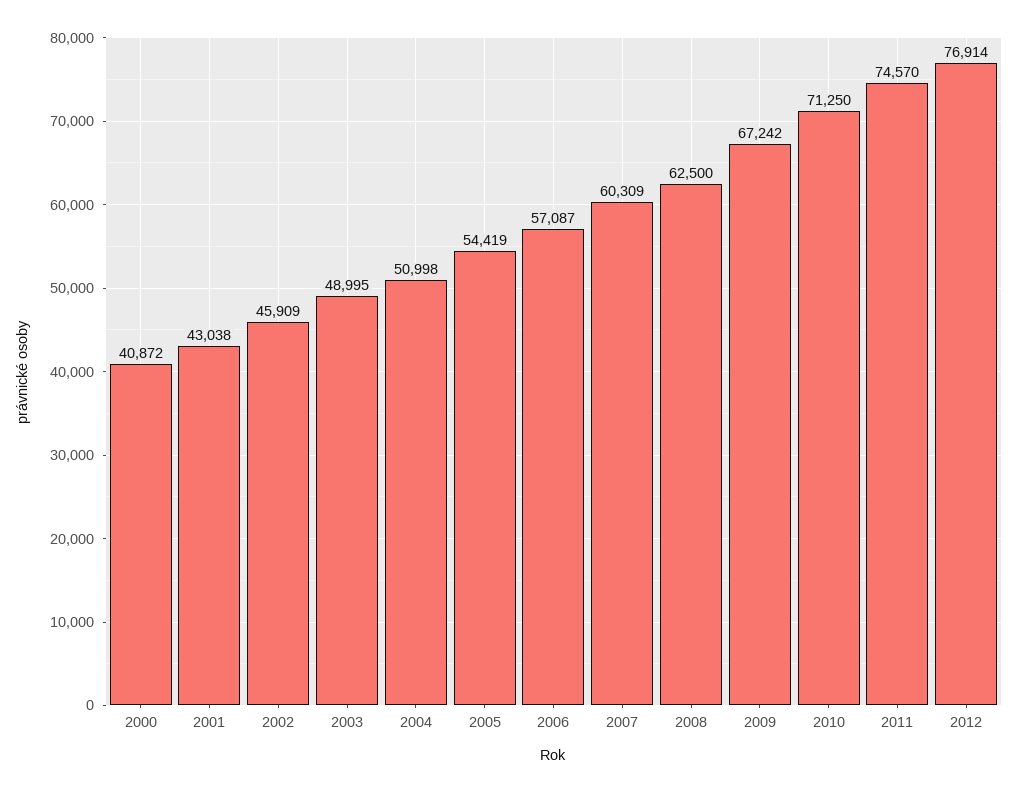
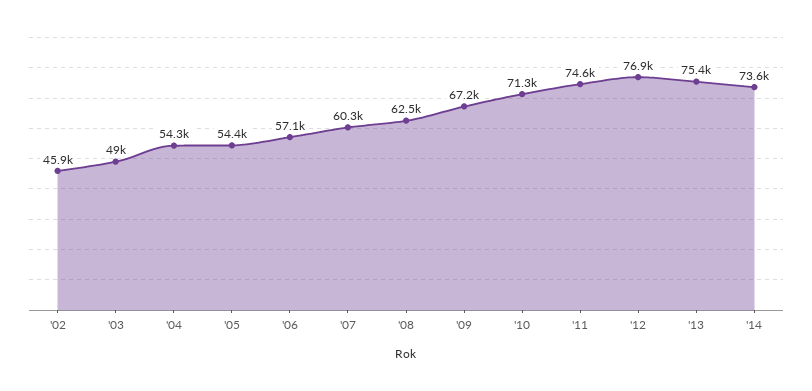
2000: 40872 -> none
2001: 43038 -> none
2004: 50998 -> 54300
'13: none -> 75400
'14: none -> 73600

